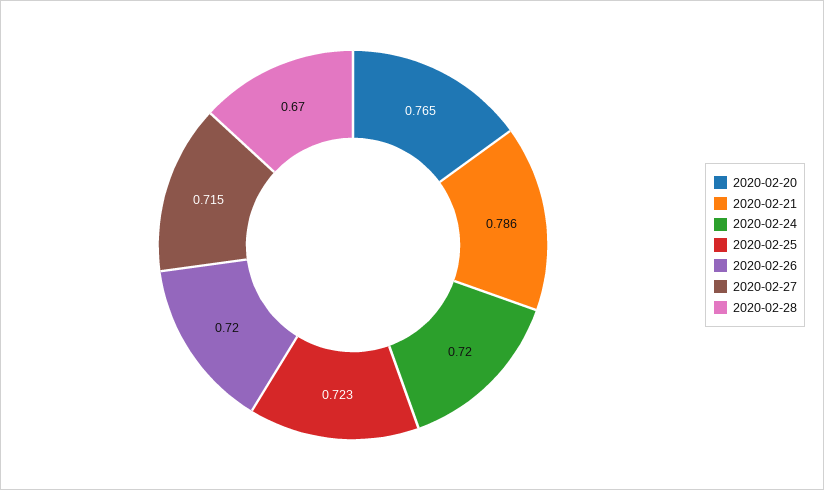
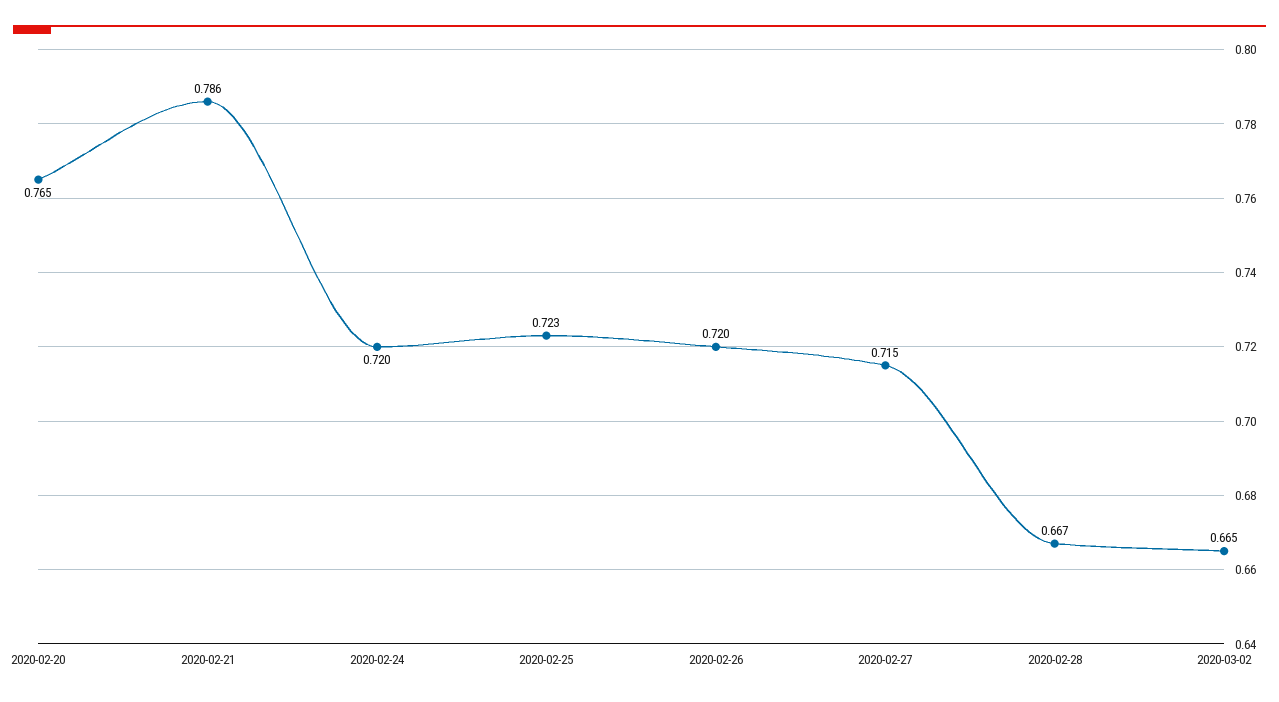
2020-02-28: 0.67 -> 0.667
2020-03-02: none -> 0.665

